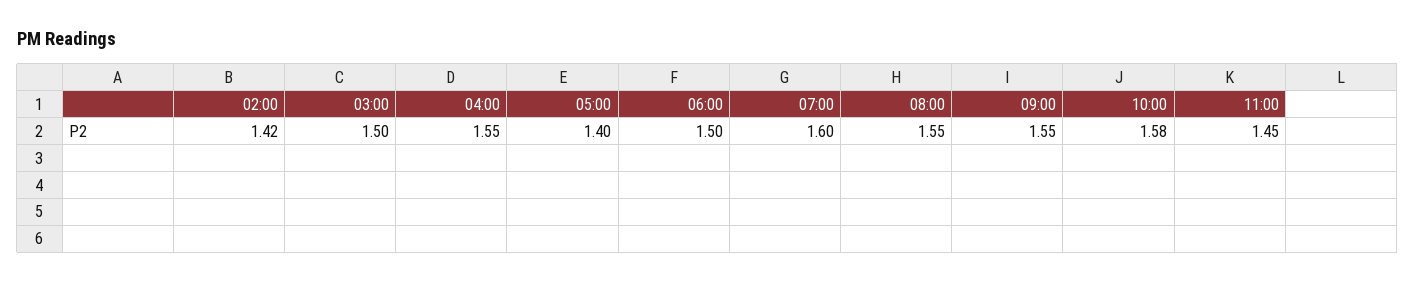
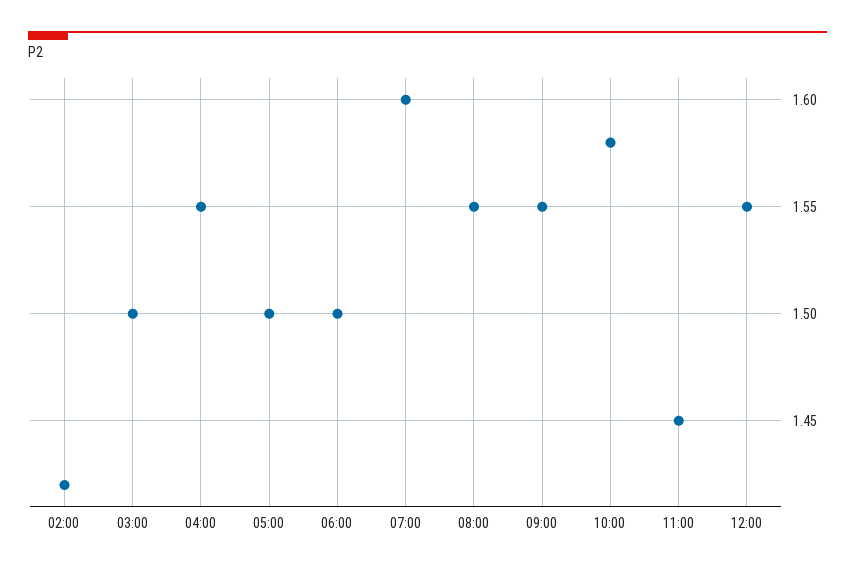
05:00: 1.4 -> 1.5
12:00: none -> 1.55

